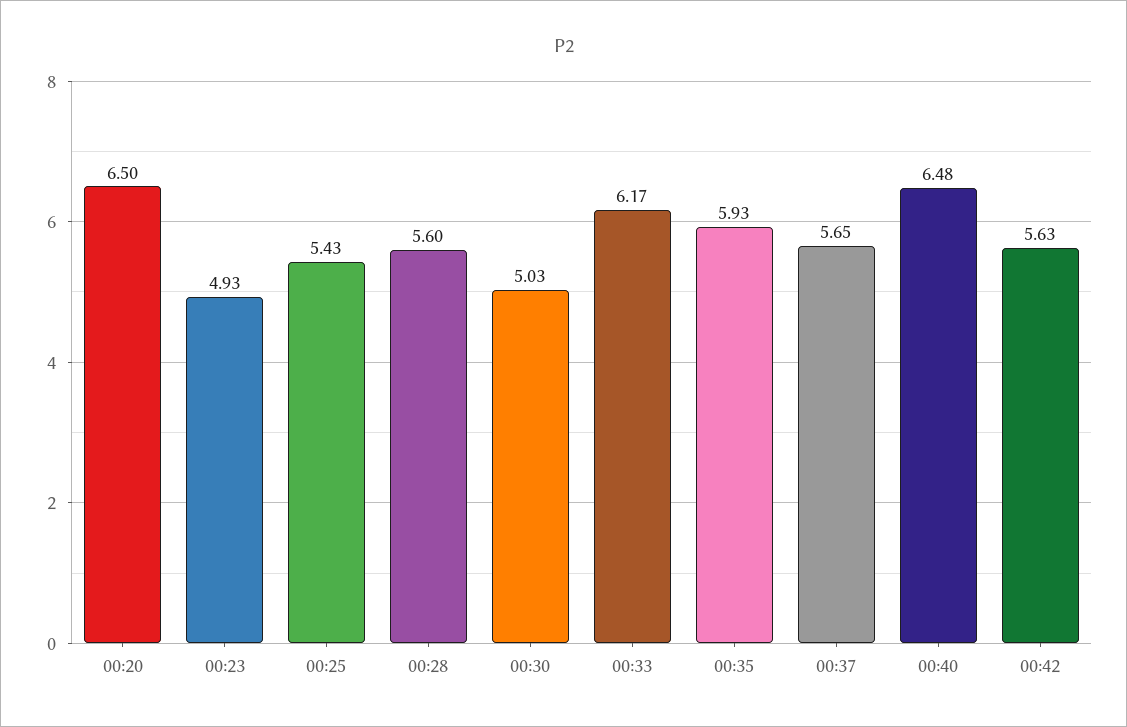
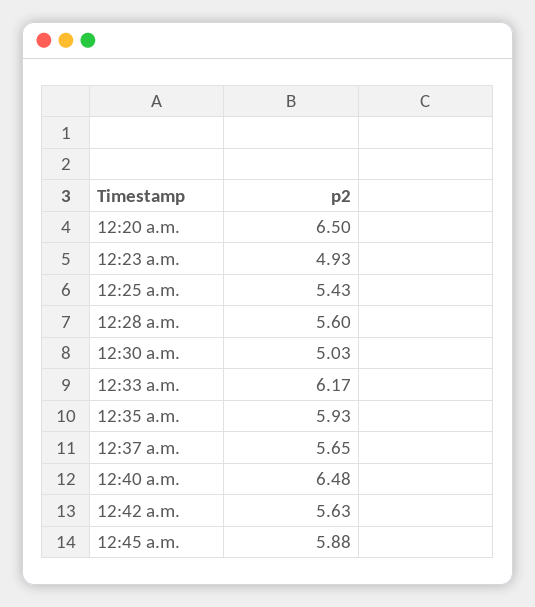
12:45 a.m.: none -> 5.88

